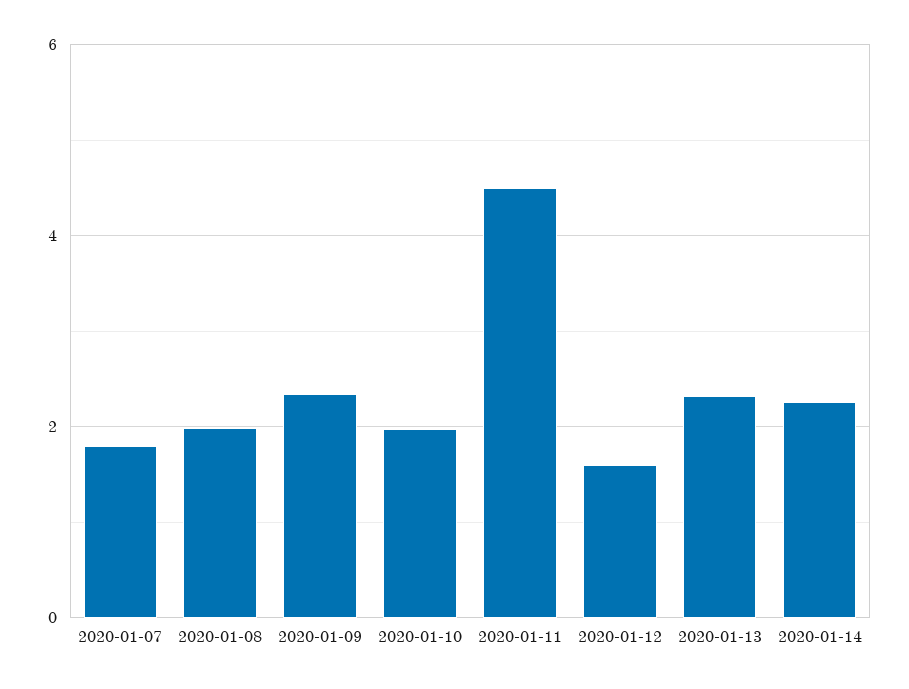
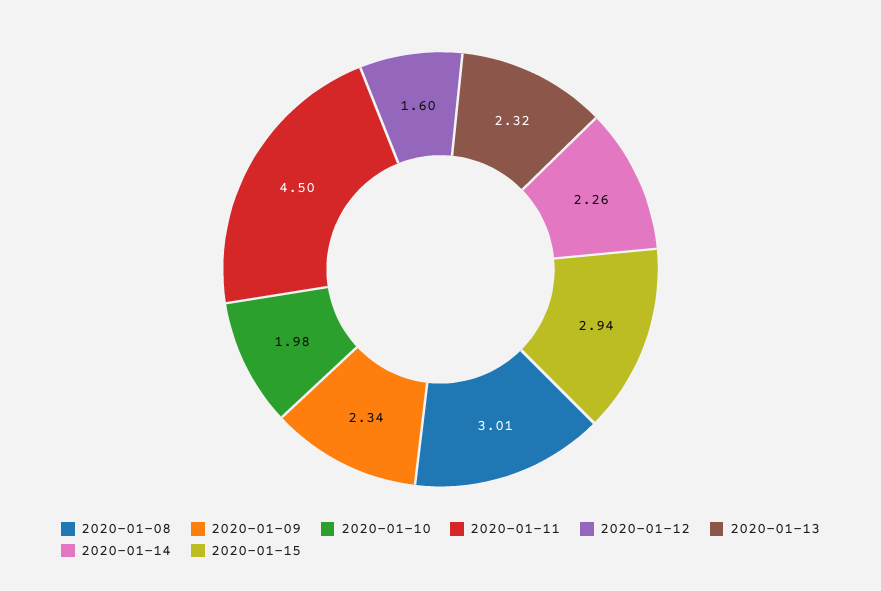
2020-01-07: 1.8 -> none
2020-01-08: 2 -> 3.01
2020-01-15: none -> 2.94

